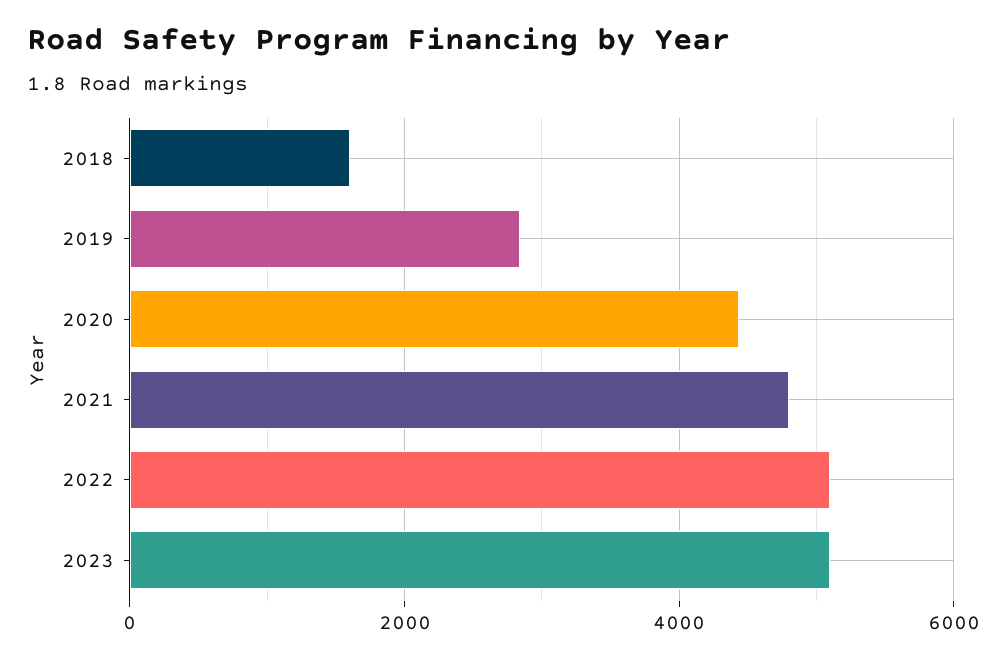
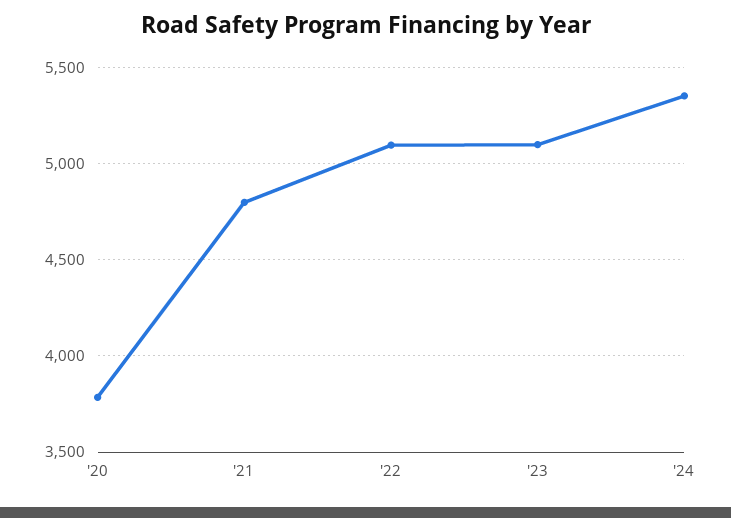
2018: 1600 -> none
2019: 2800 -> none
2020: 4400 -> 3800
'24: none -> 5350

